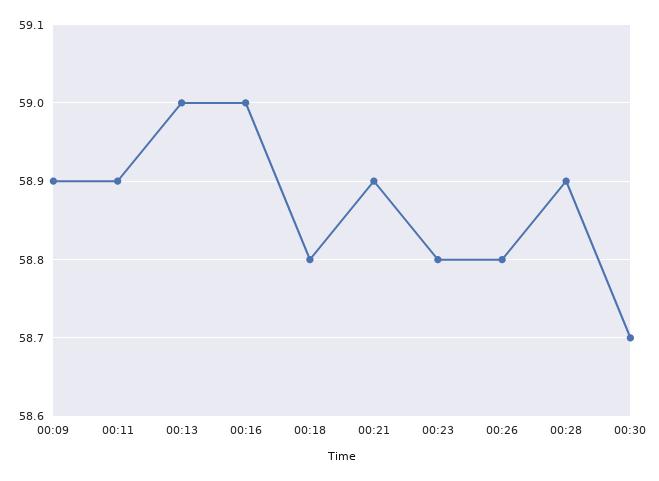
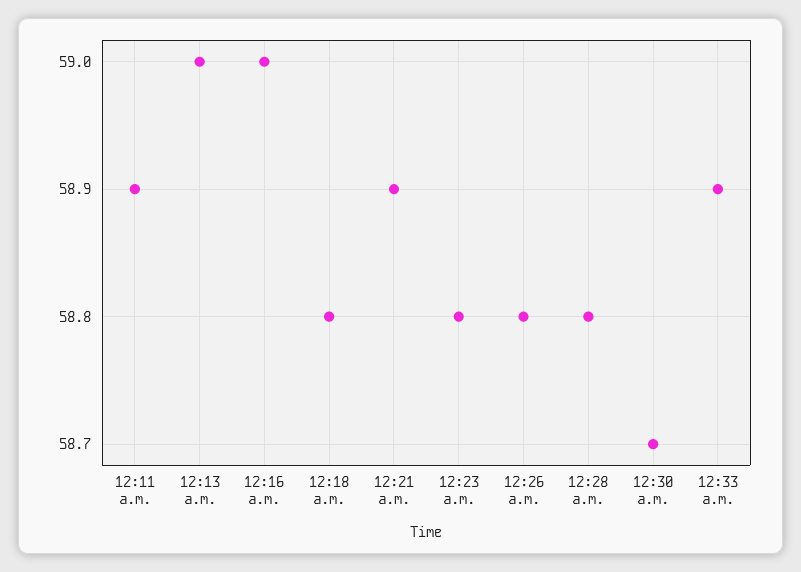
00:09: 58.9 -> none
00:28: 58.9 -> 58.8
12:33 a.m.: none -> 58.9

